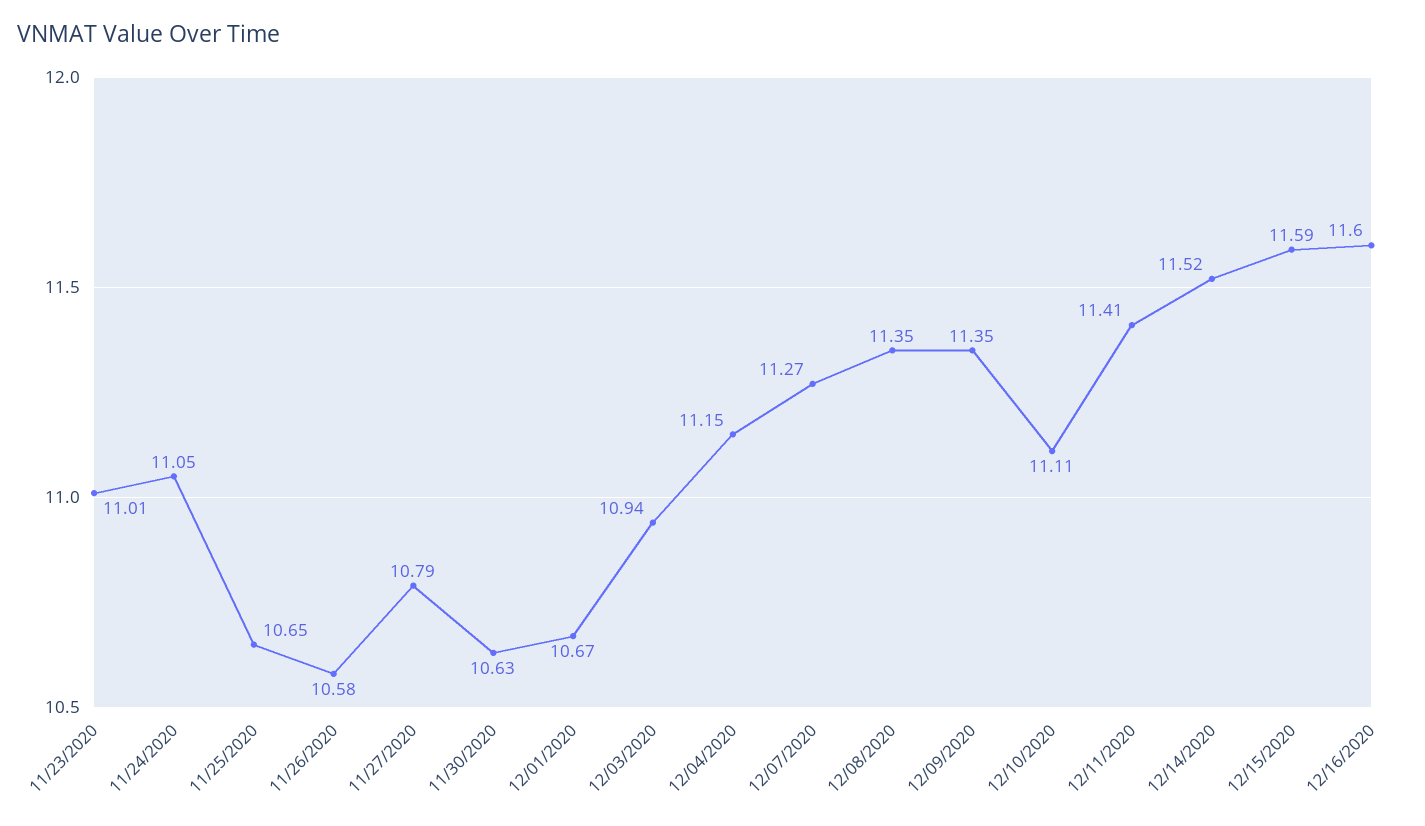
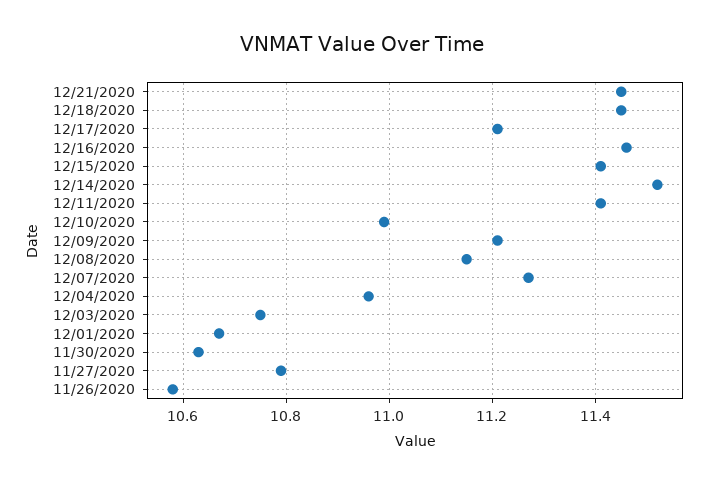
11/23/2020: 11.01 -> none
11/24/2020: 11.05 -> none
11/25/2020: 10.65 -> none
12/03/2020: 10.94 -> 10.75
12/04/2020: 11.15 -> 10.95
12/08/2020: 11.35 -> 11.15
12/09/2020: 11.35 -> 11.2
12/10/2020: 11.11 -> 11
12/15/2020: 11.59 -> 11.4
12/16/2020: 11.6 -> 11.45
12/21/2020: none -> 11.45
12/18/2020: none -> 11.45
12/17/2020: none -> 11.2

